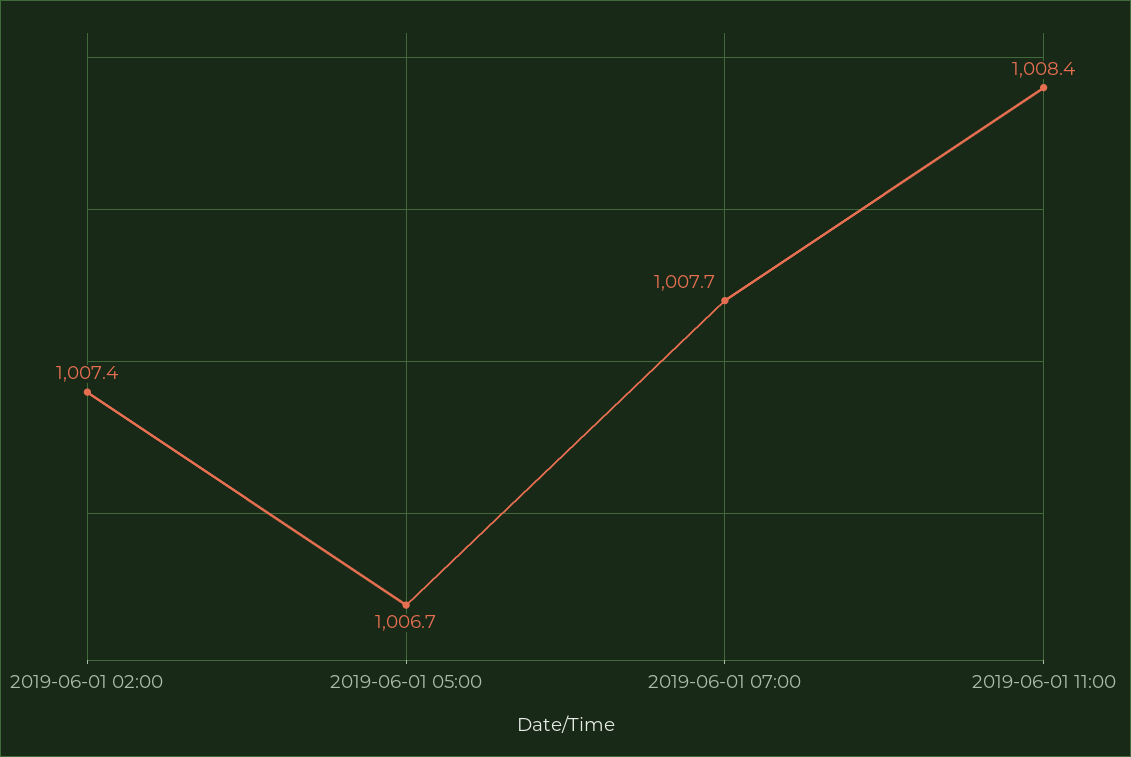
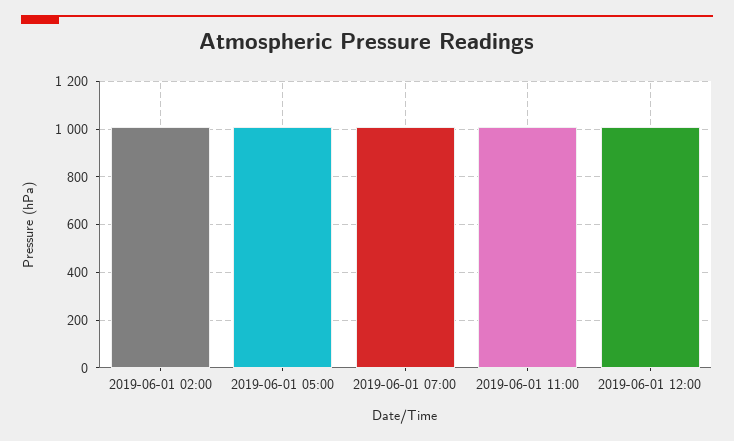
2019-06-01 12:00: none -> 1000

